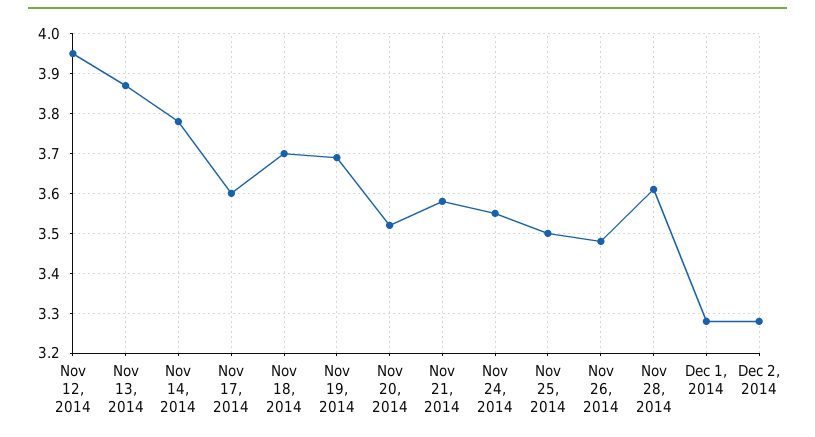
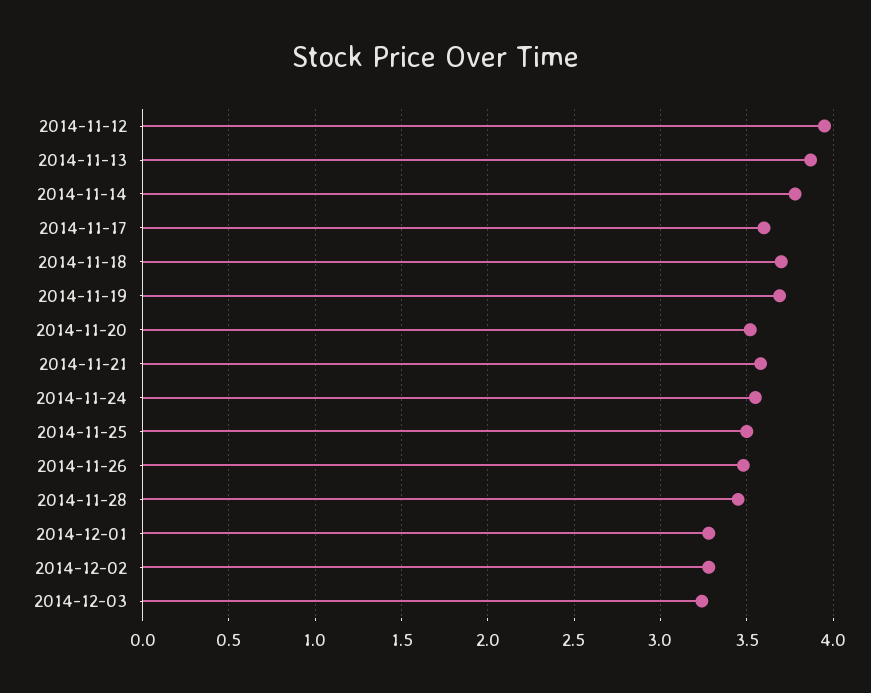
Nov 28, 2014: 3.6 -> 3.45
2014-12-03: none -> 3.25

